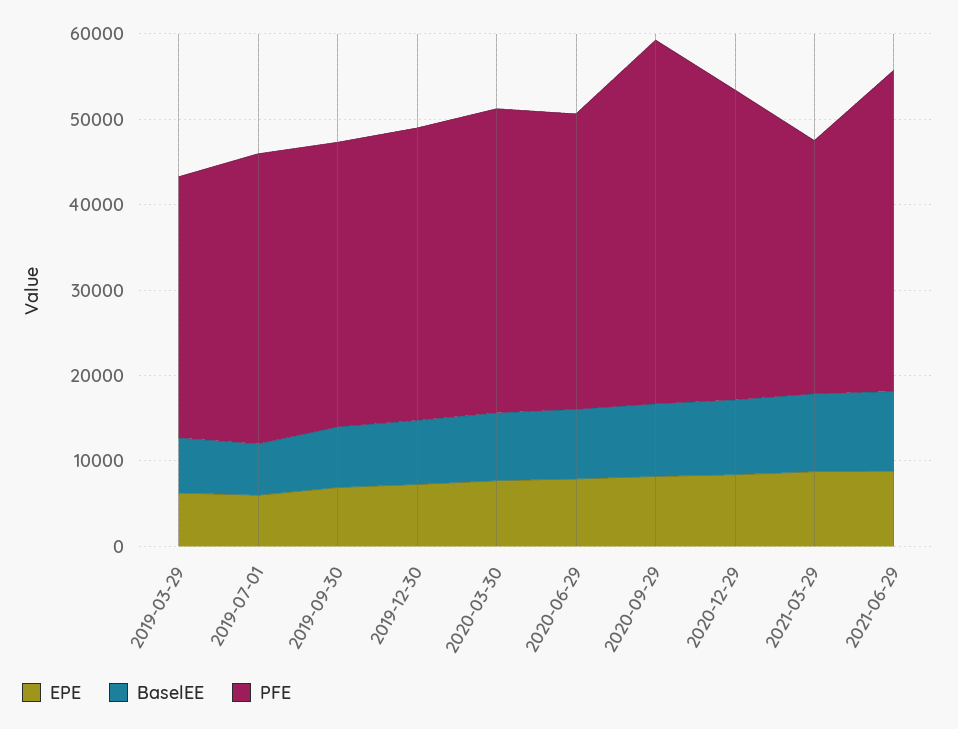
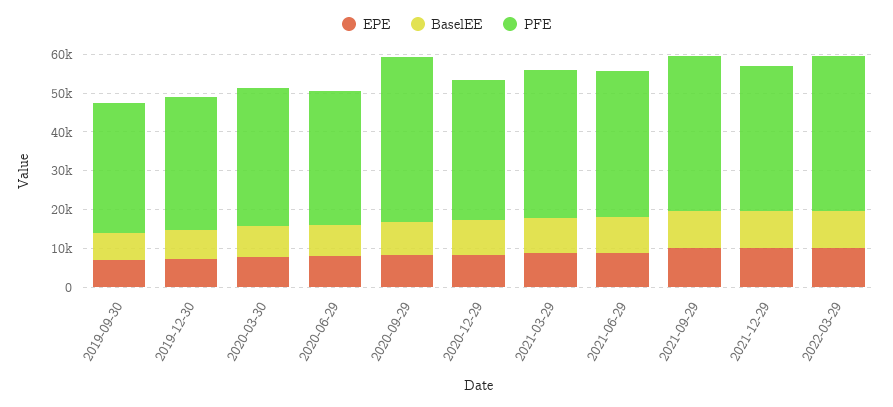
EPE, 2019-03-29: 6000 -> none
BaselEE, 2019-03-29: 6000 -> none
PFE, 2019-03-29: 30000 -> none
EPE, 2019-07-01: 6000 -> none
BaselEE, 2019-07-01: 6000 -> none
PFE, 2019-07-01: 34000 -> none
PFE, 2021-03-29: 30000 -> 37500
EPE, 2021-09-29: none -> 10000
BaselEE, 2021-09-29: none -> 10000
PFE, 2021-09-29: none -> 40000
EPE, 2021-12-29: none -> 10000
BaselEE, 2021-12-29: none -> 10000
PFE, 2021-12-29: none -> 37500
EPE, 2022-03-29: none -> 10000
BaselEE, 2022-03-29: none -> 10000
PFE, 2022-03-29: none -> 40000

